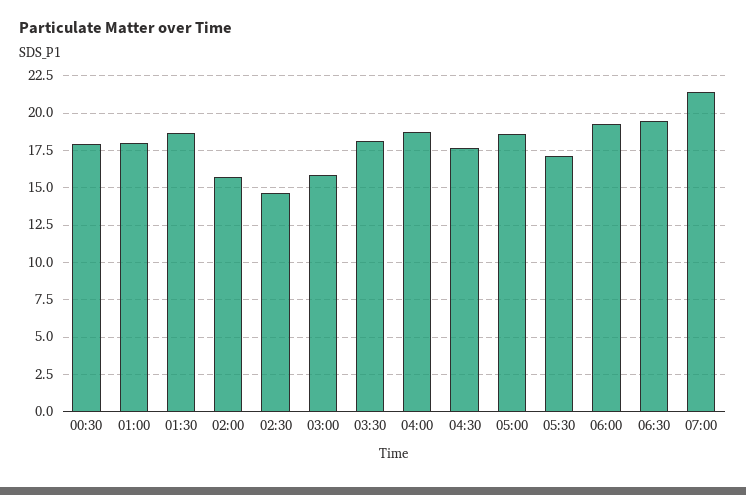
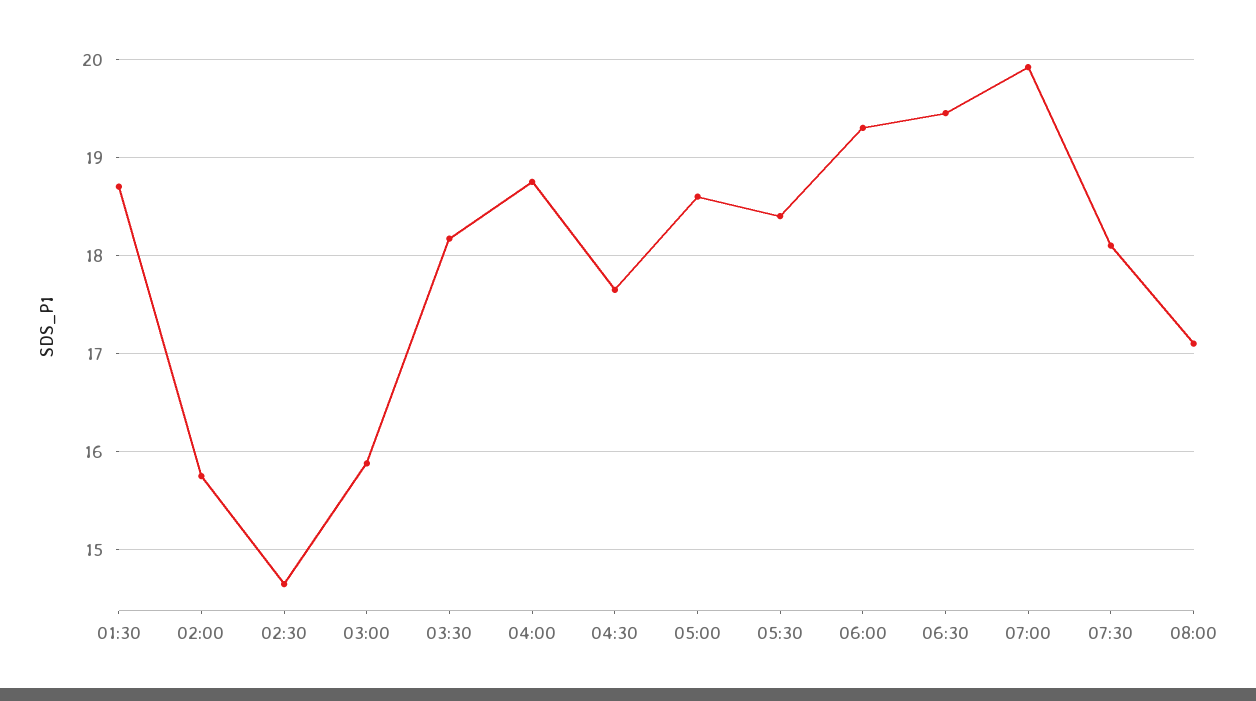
00:30: 18 -> none
01:00: 18 -> none
05:30: 17 -> 18.4
07:00: 21.5 -> 19.9
07:30: none -> 18.1
08:00: none -> 17.1

